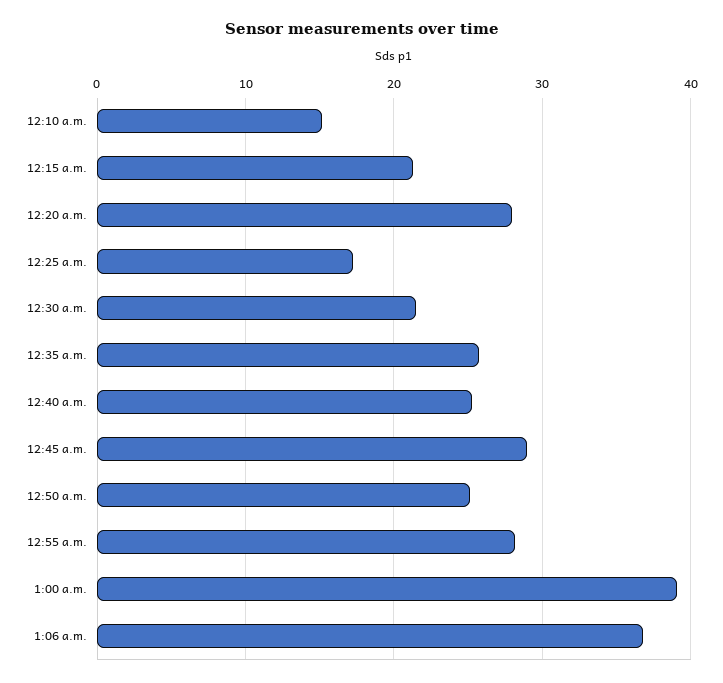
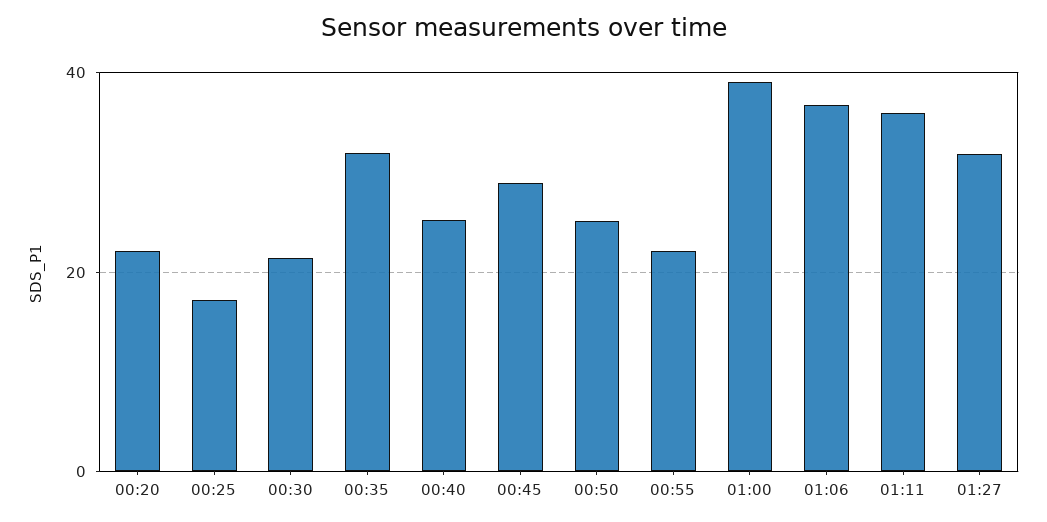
12:10 a.m.: 15 -> none
12:15 a.m.: 21 -> none
12:20 a.m.: 28 -> 22
12:35 a.m.: 26 -> 32
12:55 a.m.: 28 -> 22
01:11: none -> 36
01:27: none -> 32

